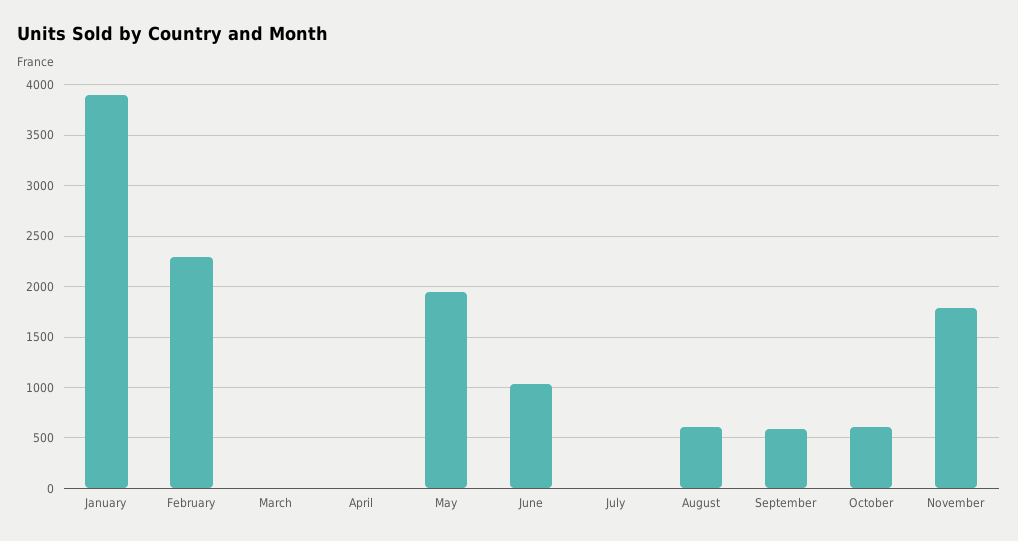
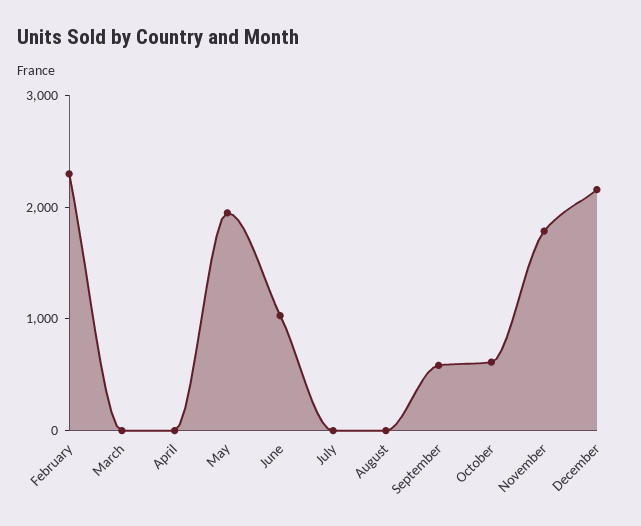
January: 3900 -> none
August: 600 -> 0
December: none -> 2200

